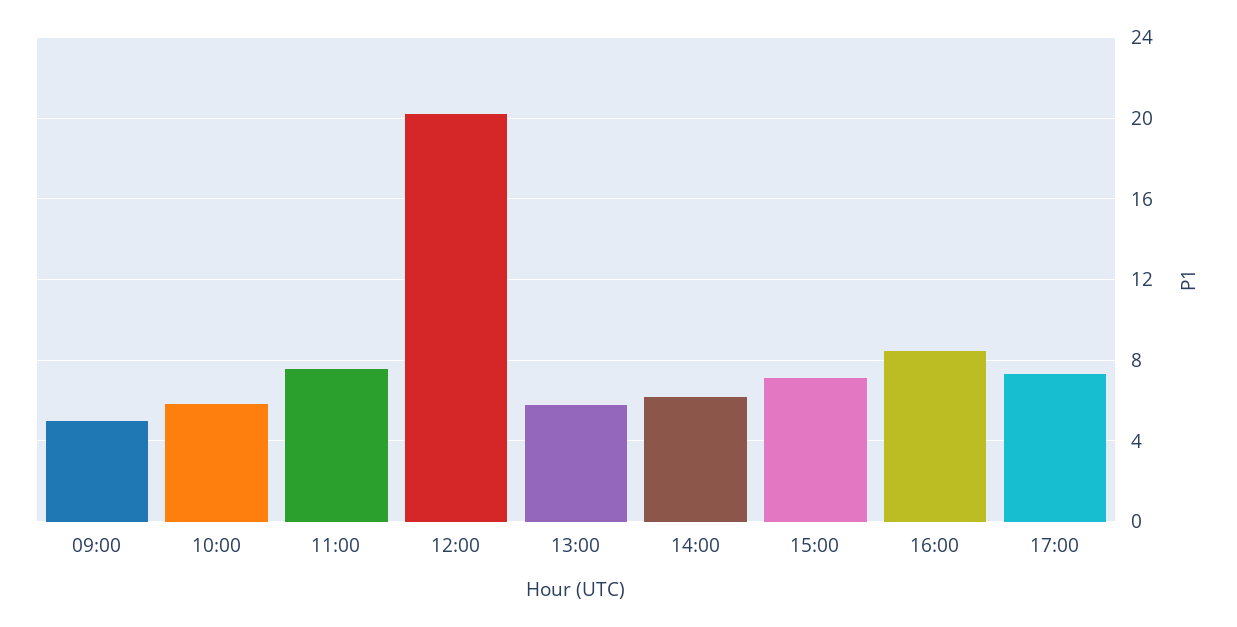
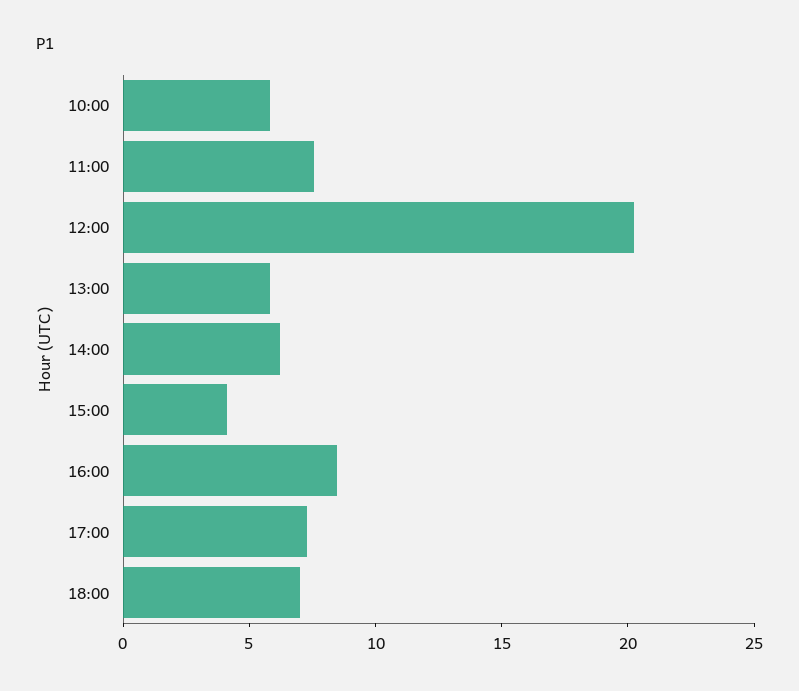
09:00: 5 -> none
15:00: 7 -> 4
18:00: none -> 7

